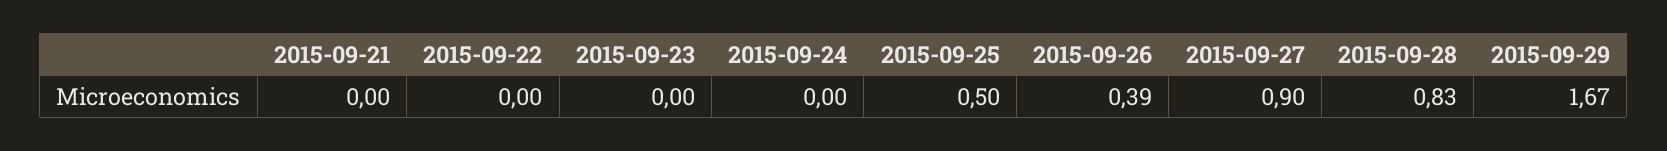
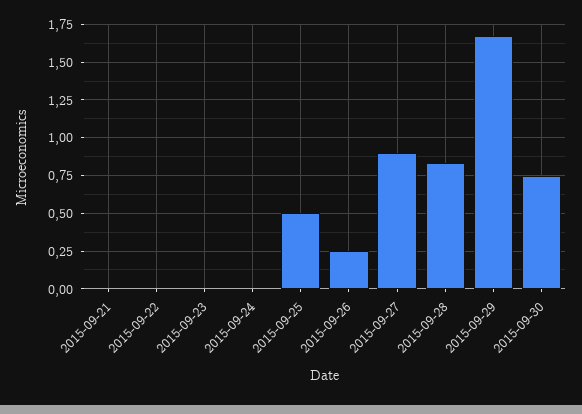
2015-09-26: 0.39 -> 0.25
2015-09-30: none -> 0.75

